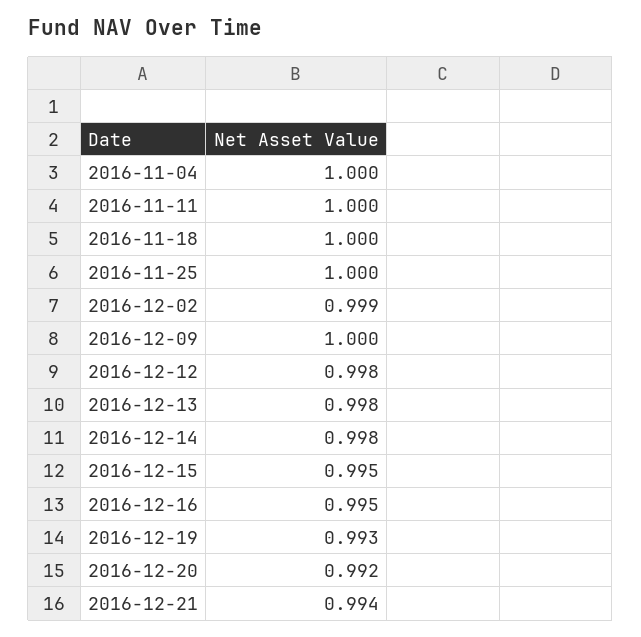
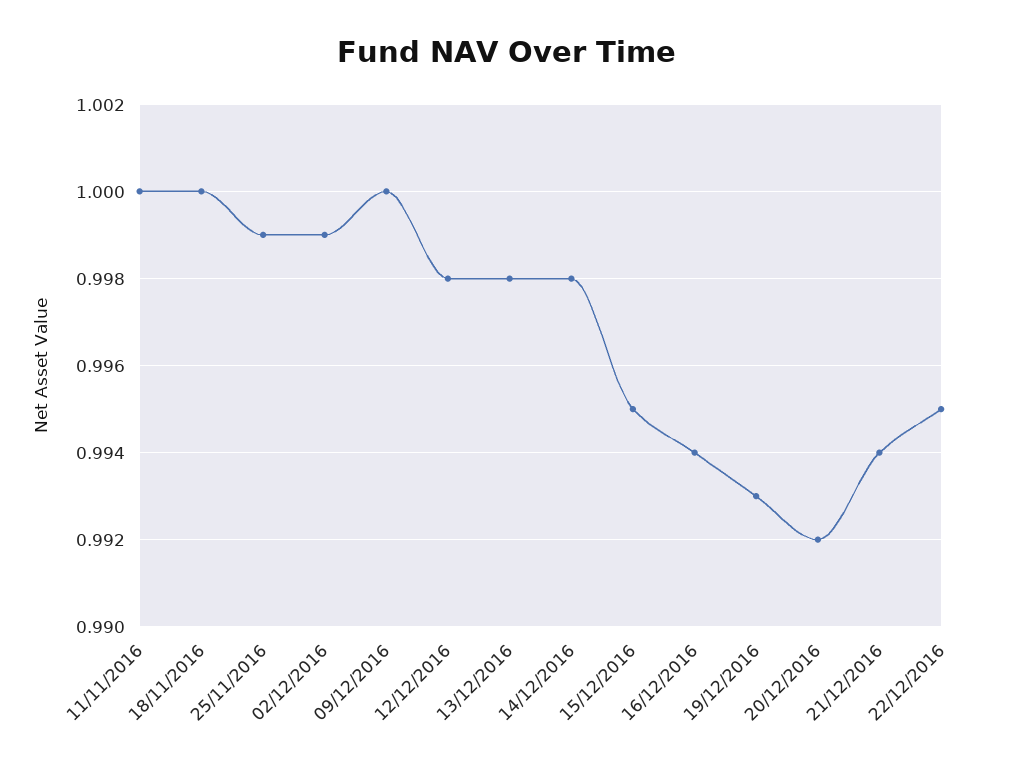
2016-11-04: 1 -> none
2016-11-25: 1 -> 0.999
2016-12-16: 0.995 -> 0.994
22/12/2016: none -> 0.995

